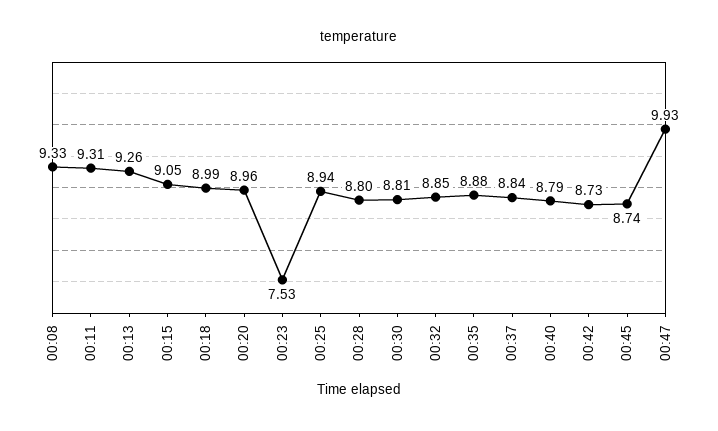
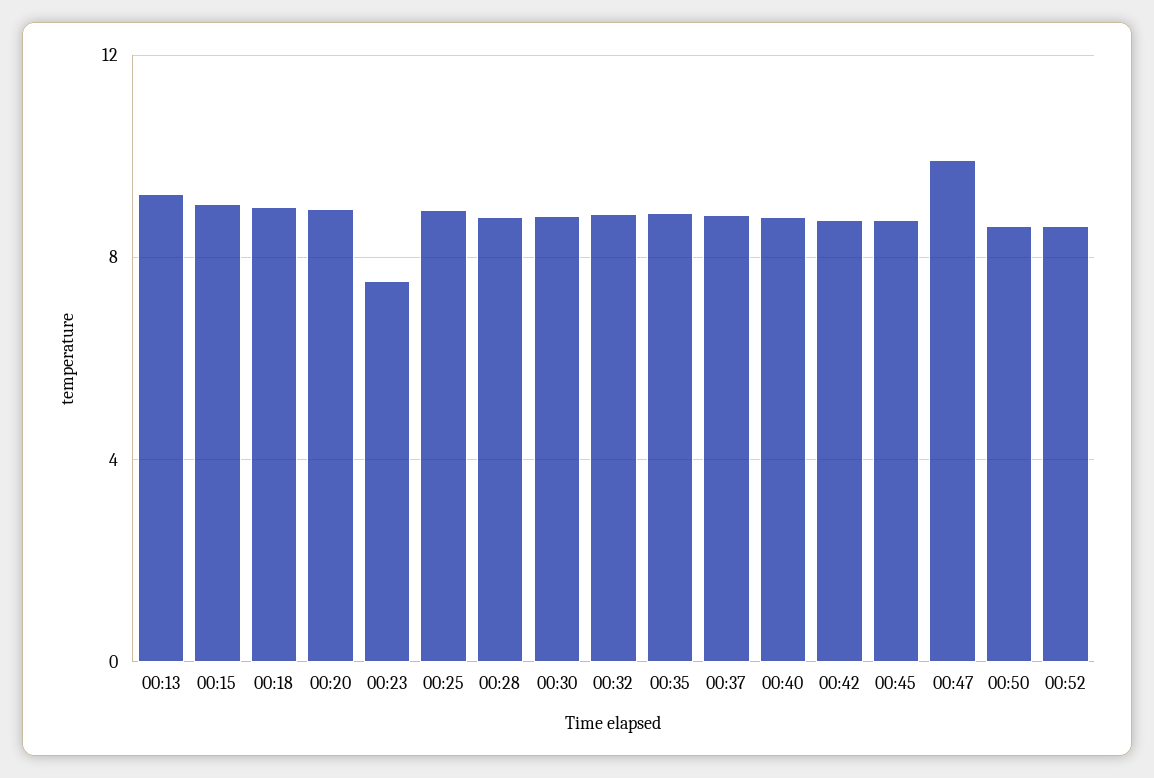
00:08: 9.33 -> none
00:11: 9.31 -> none
00:50: none -> 8.5
00:52: none -> 8.5

